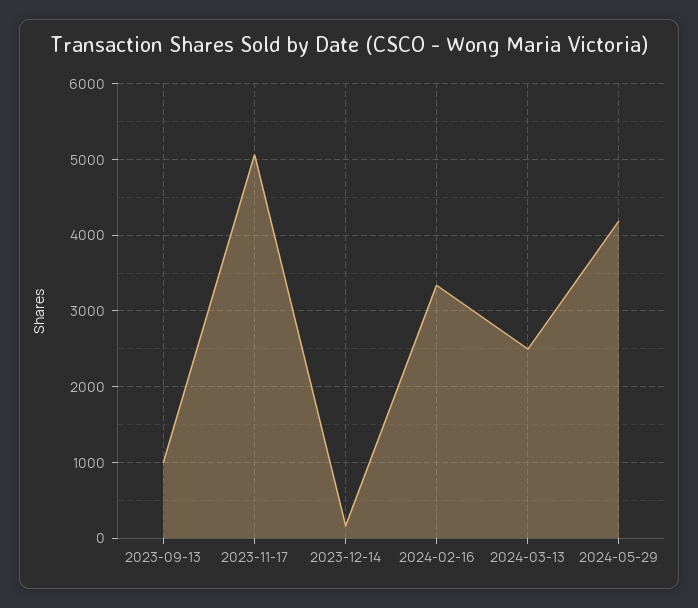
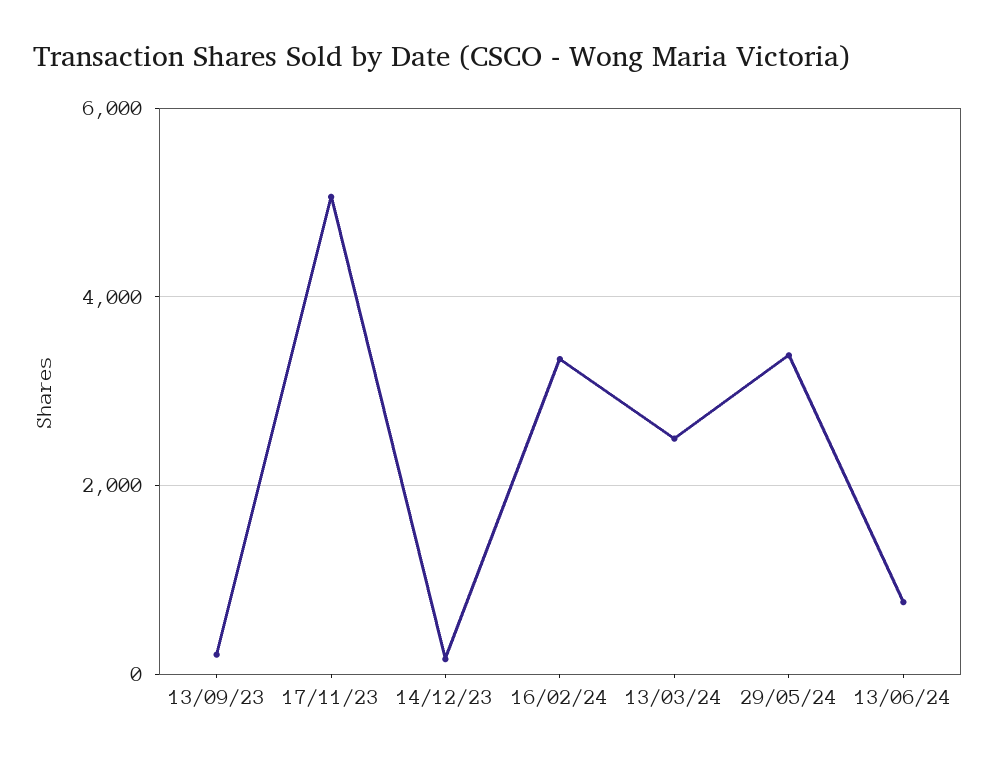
2023-09-13: 1000 -> 200
2024-05-29: 4200 -> 3400
13/06/24: none -> 800

